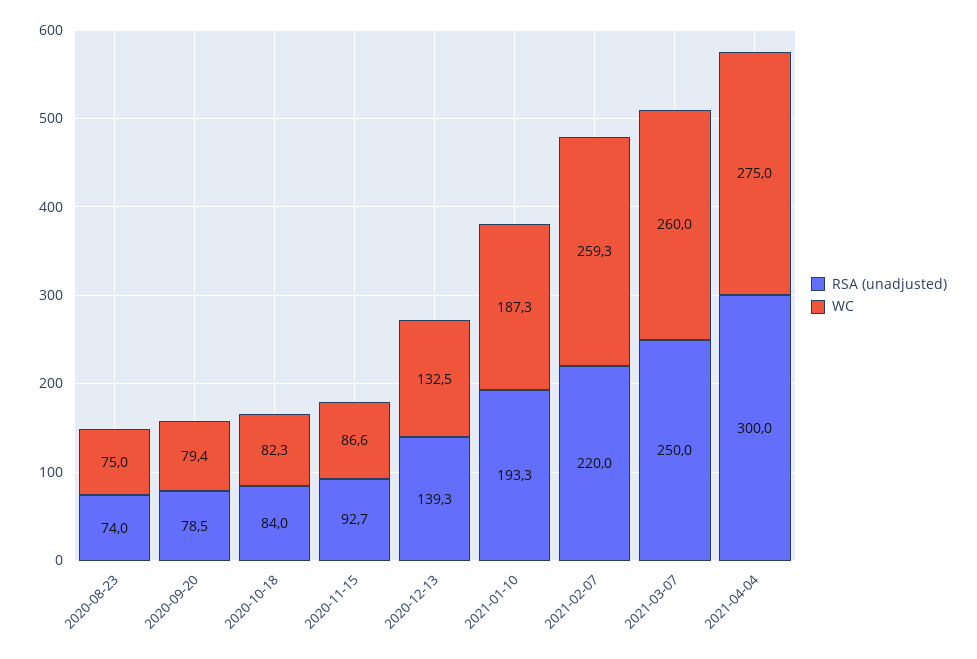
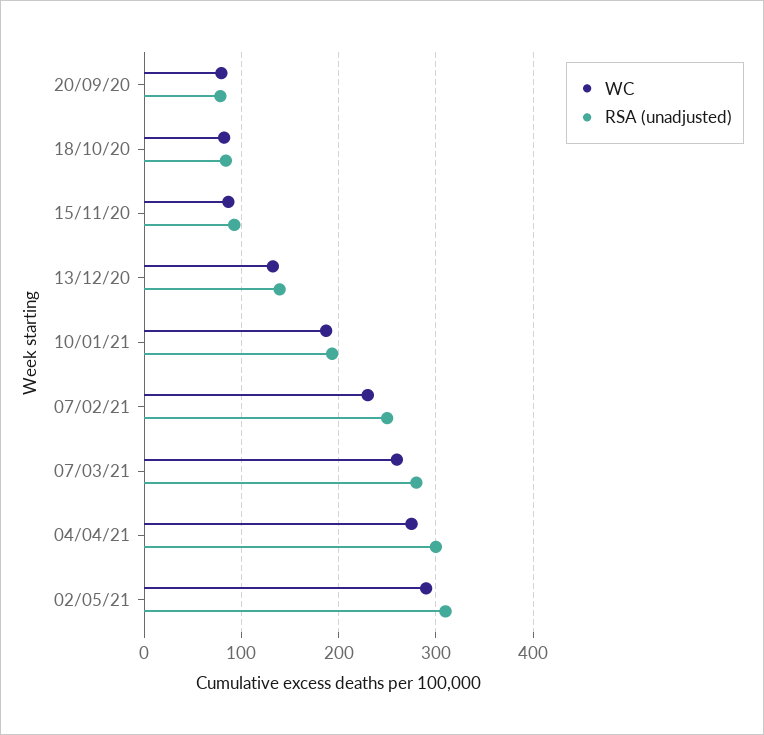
RSA (unadjusted), 2020-08-23: 74 -> none
WC, 2020-08-23: 75 -> none
RSA (unadjusted), 2021-02-07: 220 -> 250
WC, 2021-02-07: 259.3 -> 230
RSA (unadjusted), 2021-03-07: 250 -> 280
WC, 02/05/21: none -> 290
RSA (unadjusted), 02/05/21: none -> 310

